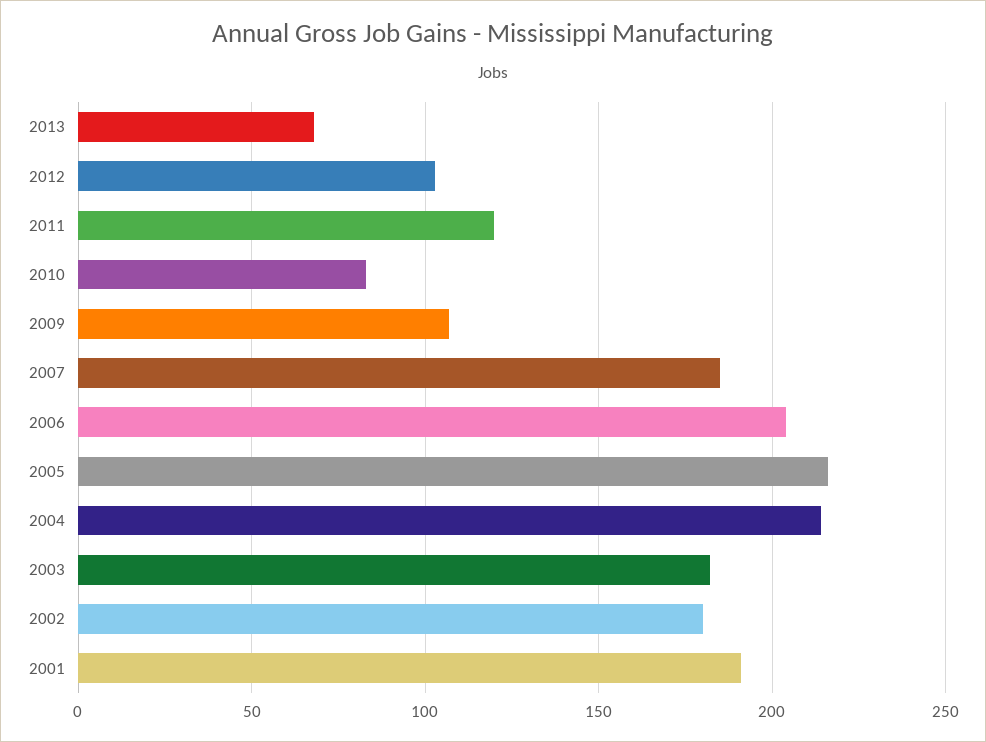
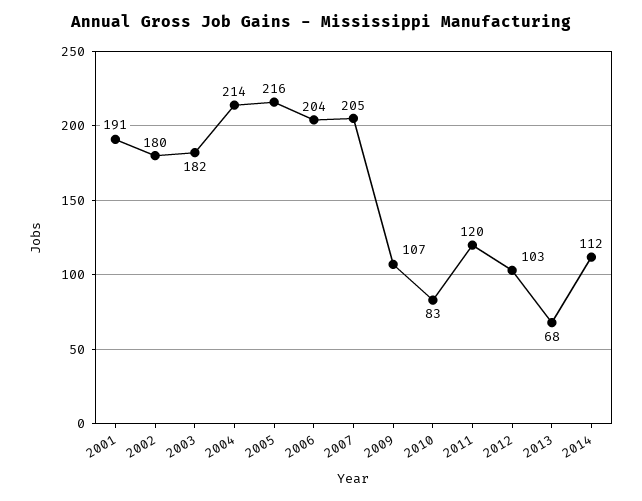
2007: 185 -> 205
2014: none -> 112

